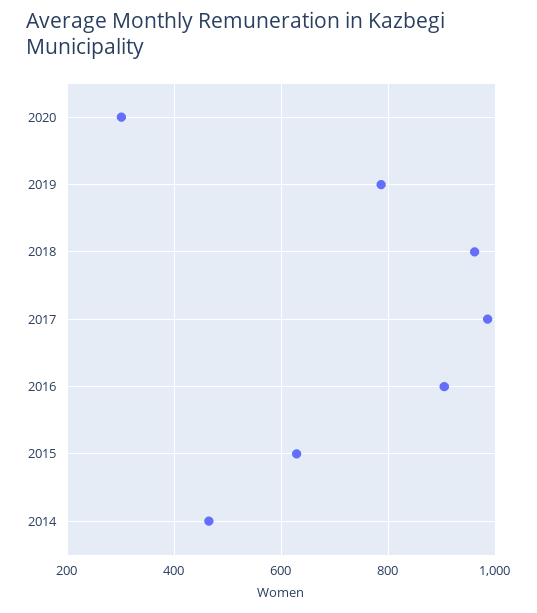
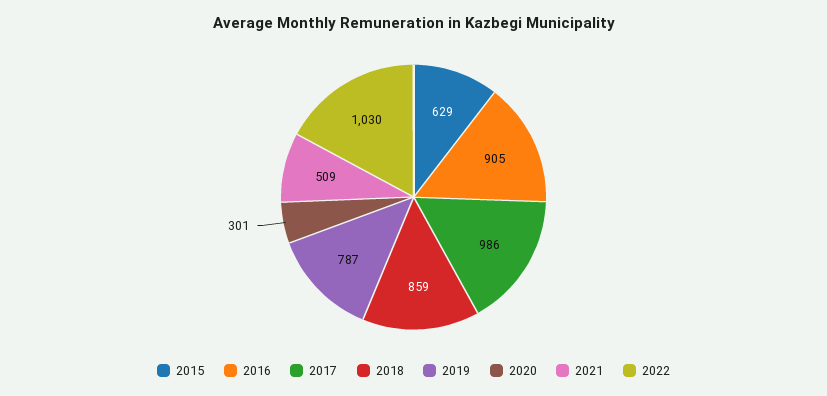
2018: 960 -> 859
2014: 460 -> none
2021: none -> 509
2022: none -> 1030

